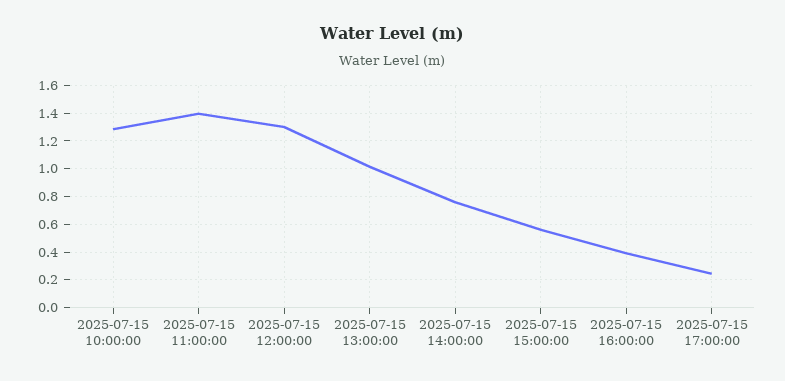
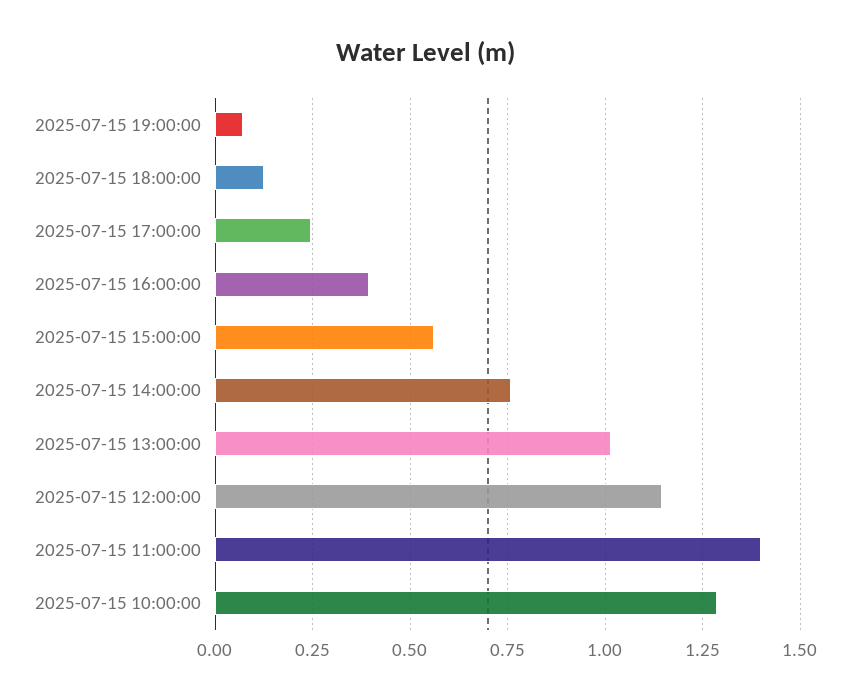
2025-07-15 12:00:00: 1.3 -> 1.15
2025-07-15 19:00:00: none -> 0.075
2025-07-15 18:00:00: none -> 0.125

